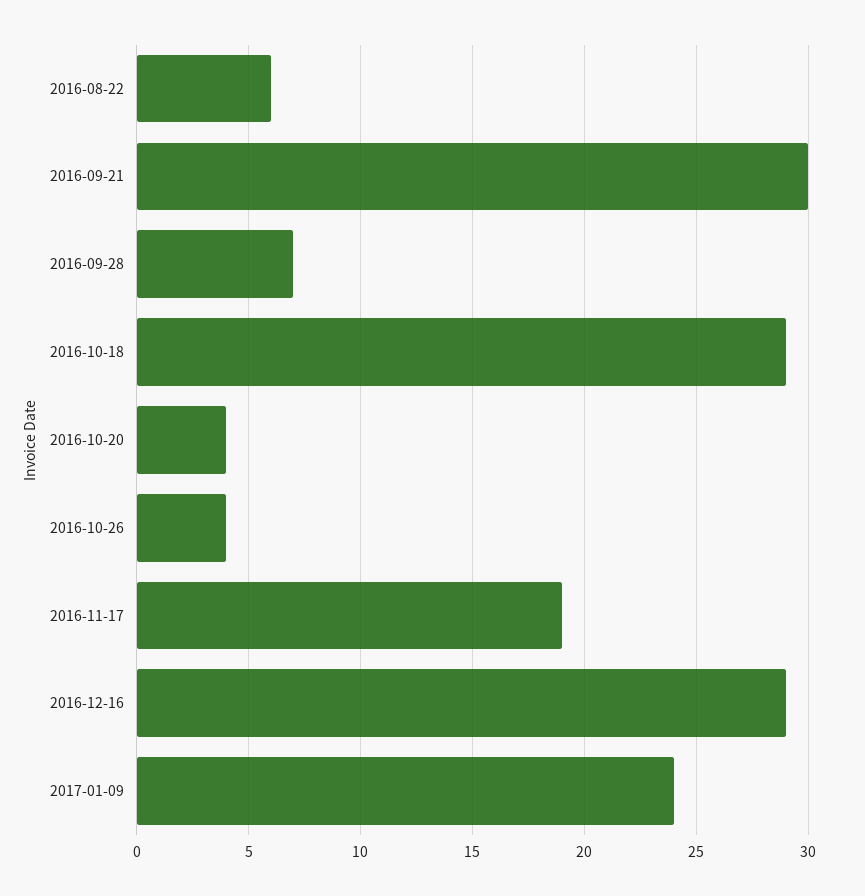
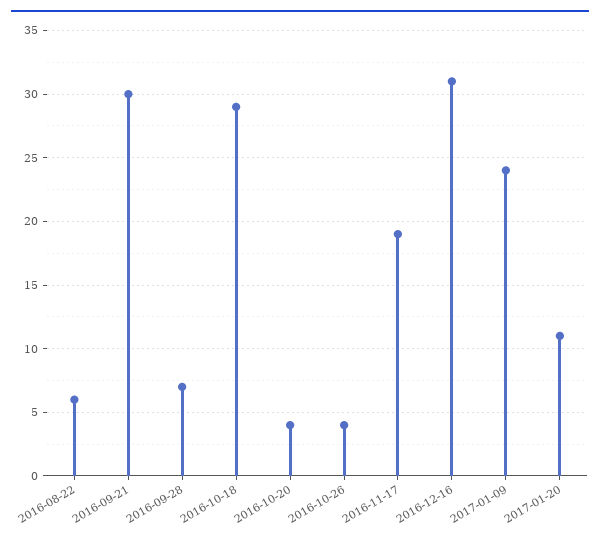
2016-12-16: 29 -> 31
2017-01-20: none -> 11

